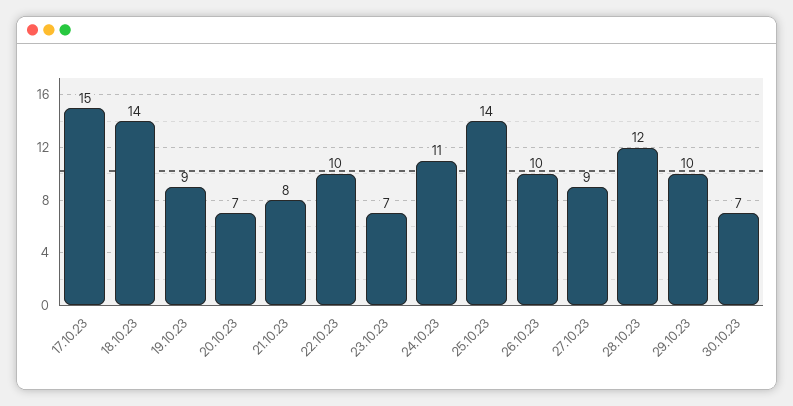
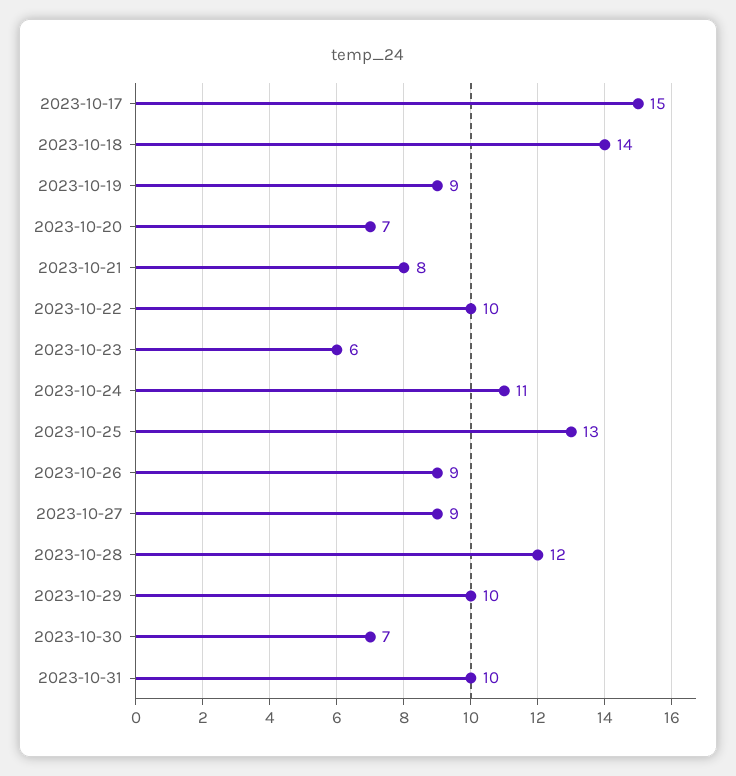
23.10.23: 7 -> 6
25.10.23: 14 -> 13
26.10.23: 10 -> 9
2023-10-31: none -> 10

